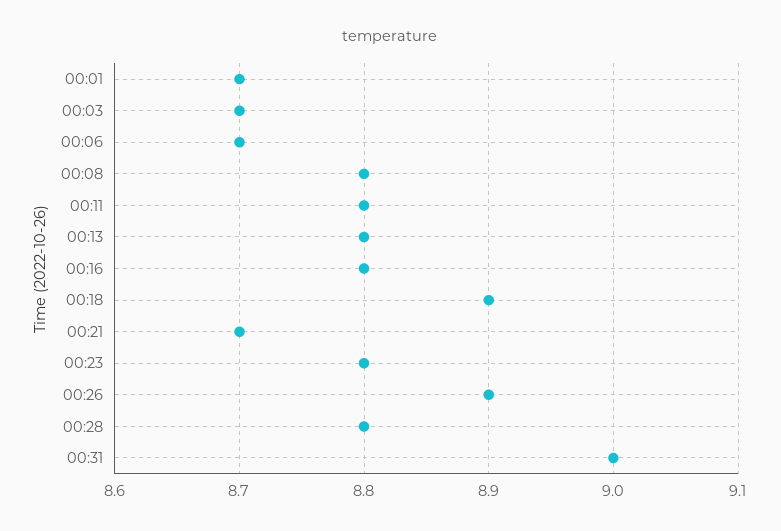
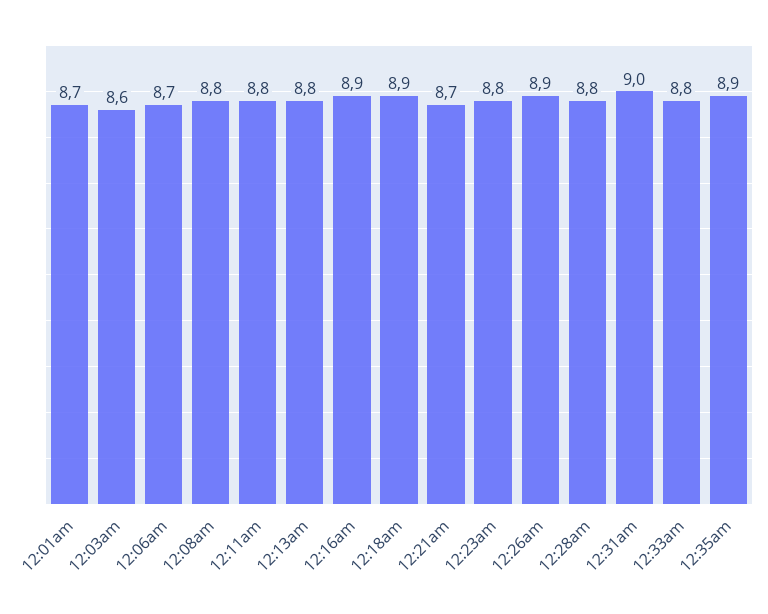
00:03: 8.7 -> 8.6
00:16: 8.8 -> 8.9
12:33am: none -> 8.8
12:35am: none -> 8.9

